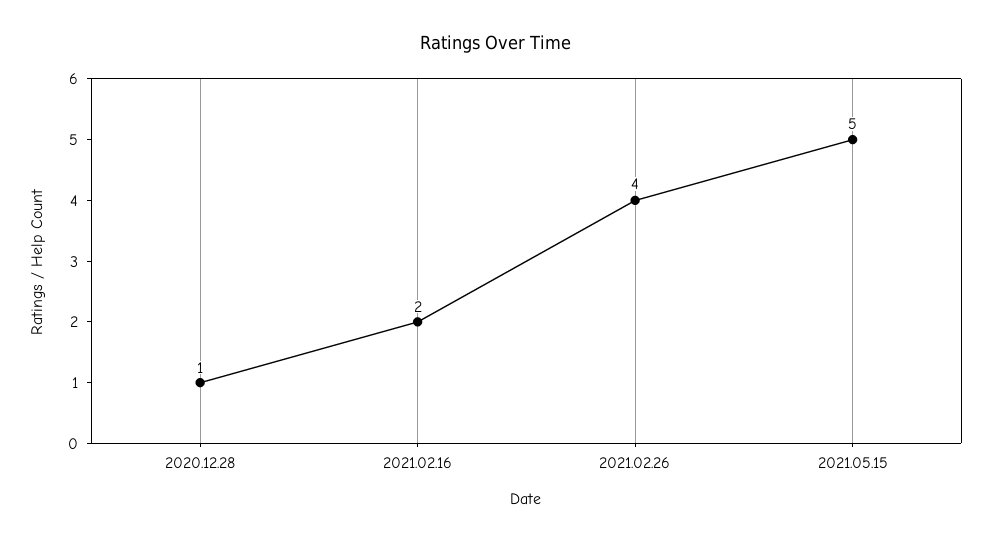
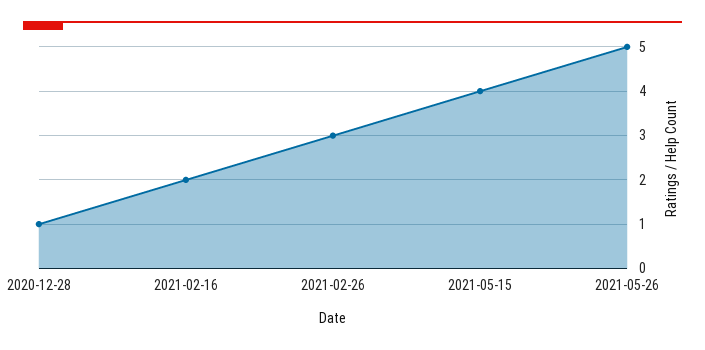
2021.02.26: 4 -> 3
2021.05.15: 5 -> 4
2021-05-26: none -> 5

